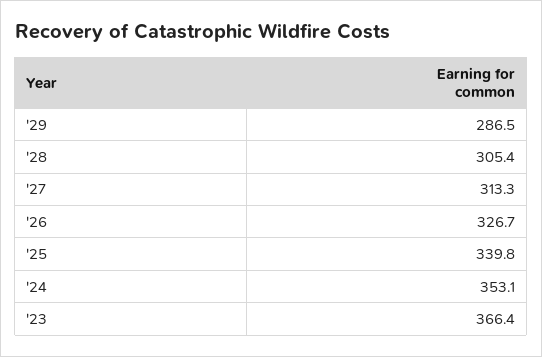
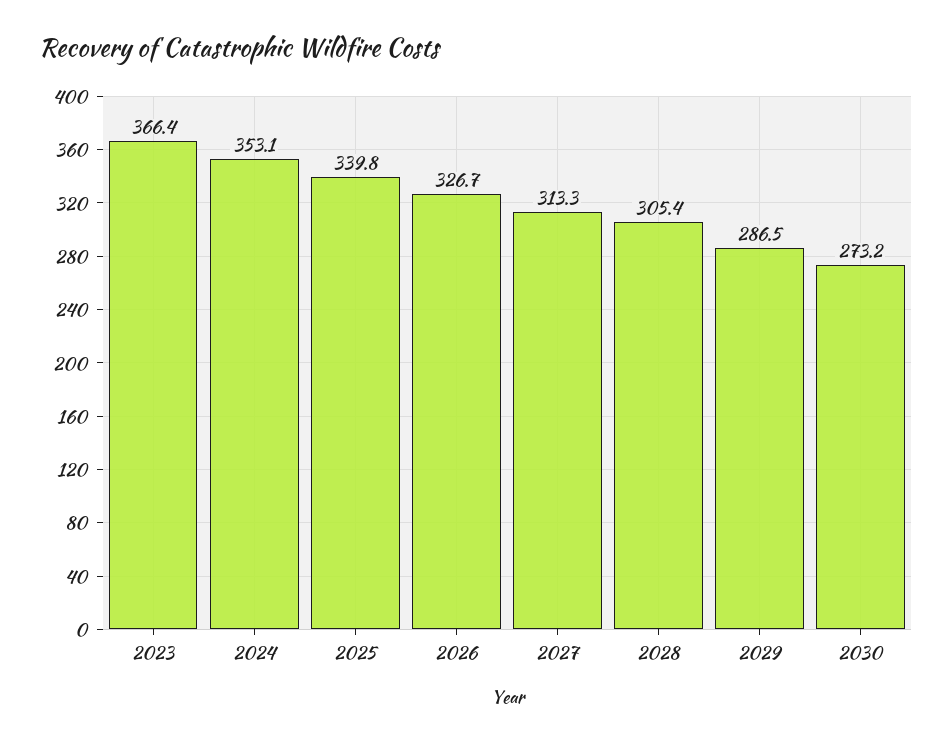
2030: none -> 273.2

